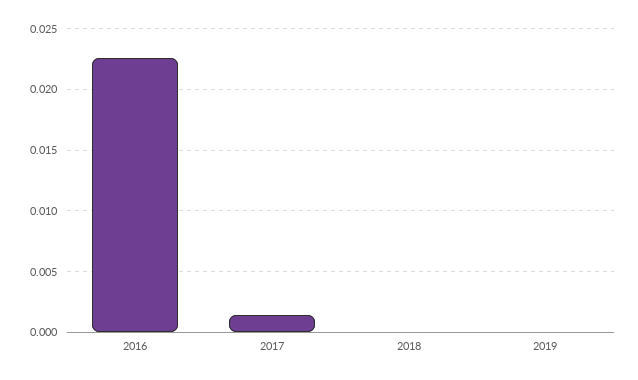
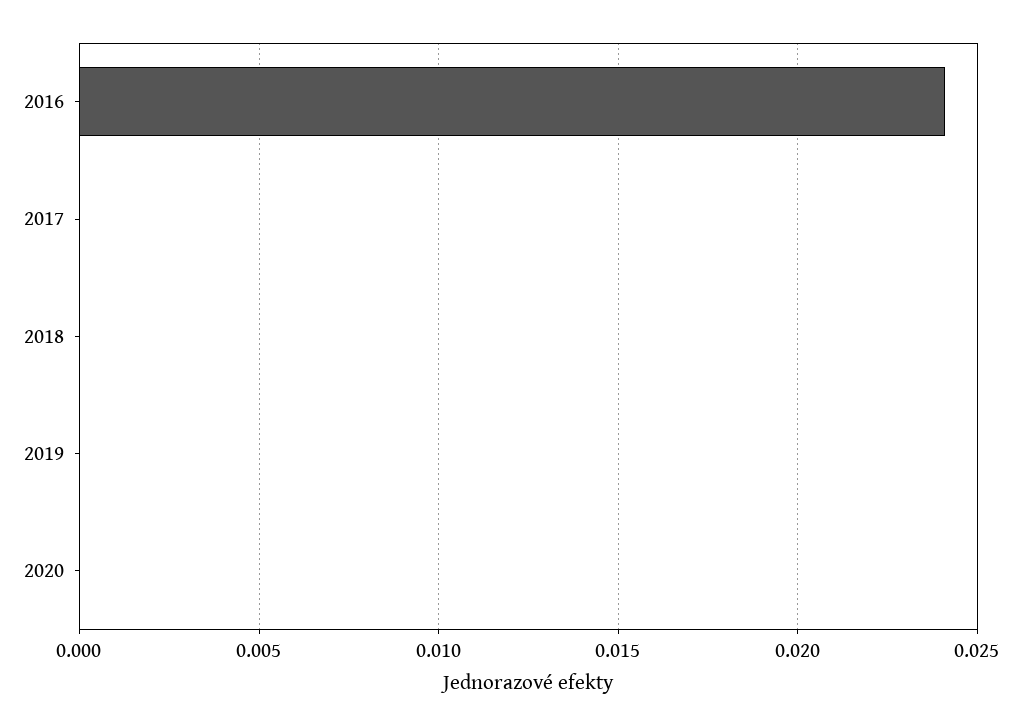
2016: 0.0225 -> 0.024
2017: 0.0015 -> 0
2020: none -> 0

